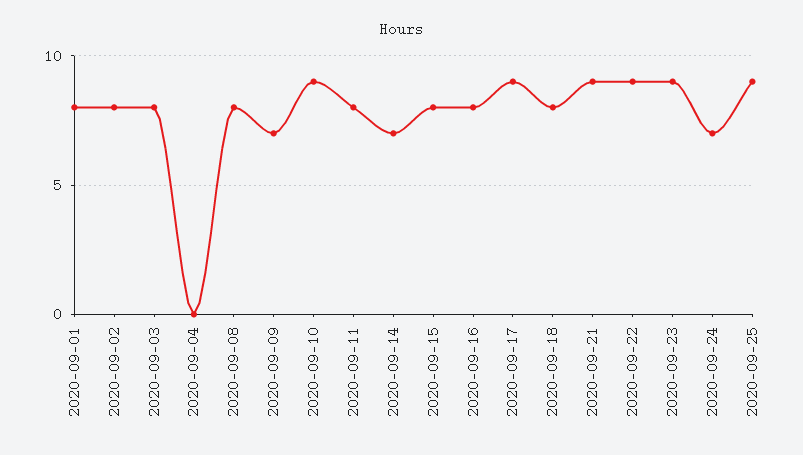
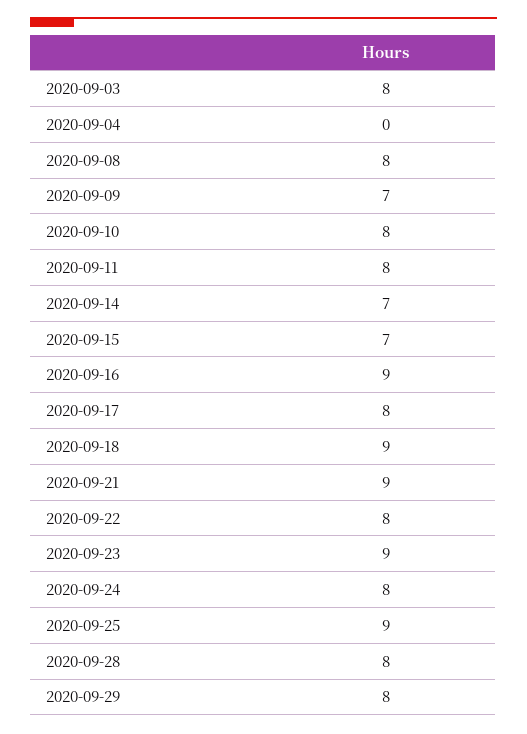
2020-09-01: 8 -> none
2020-09-02: 8 -> none
2020-09-10: 9 -> 8
2020-09-15: 8 -> 7
2020-09-16: 8 -> 9
2020-09-17: 9 -> 8
2020-09-18: 8 -> 9
2020-09-22: 9 -> 8
2020-09-24: 7 -> 8
2020-09-28: none -> 8
2020-09-29: none -> 8

